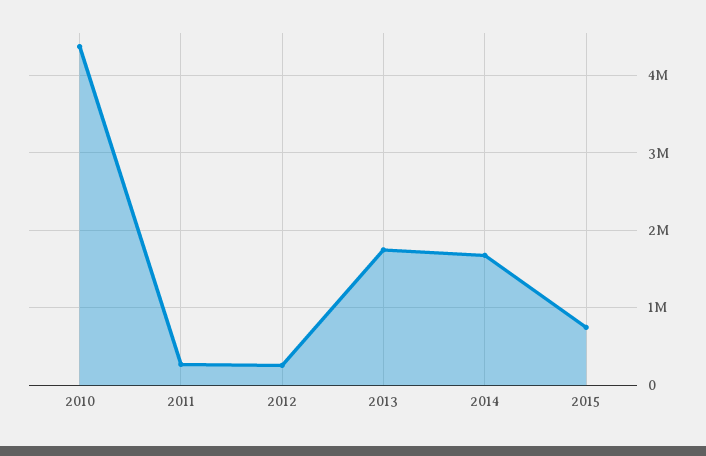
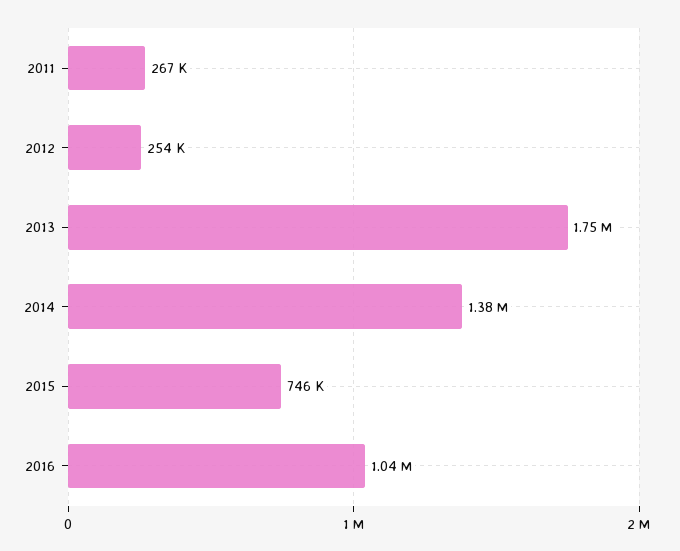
2010: 4400000 -> none
2014: 1700000 -> 1380000
2016: none -> 1040000

